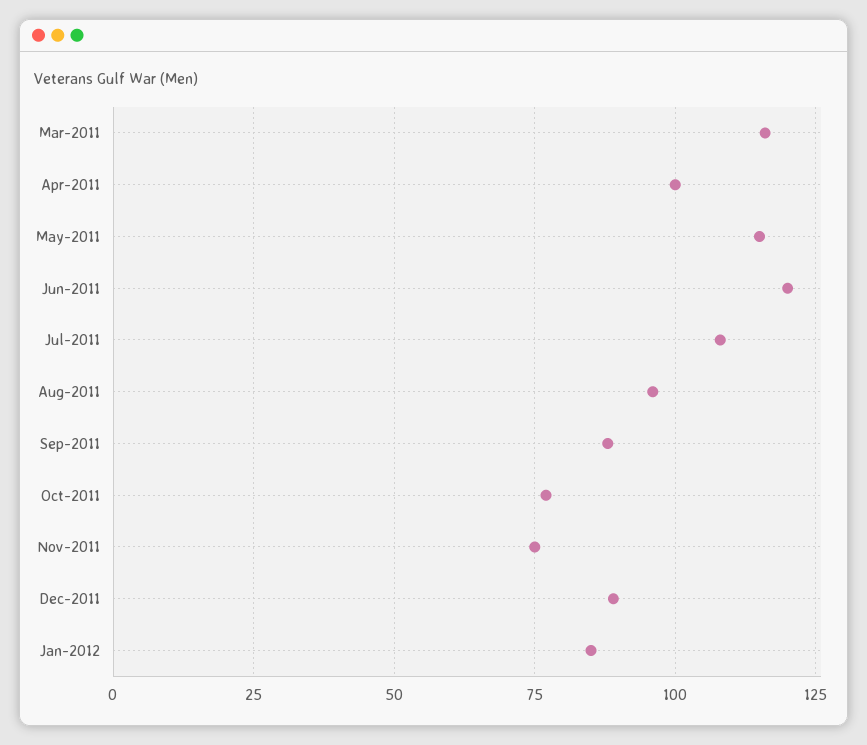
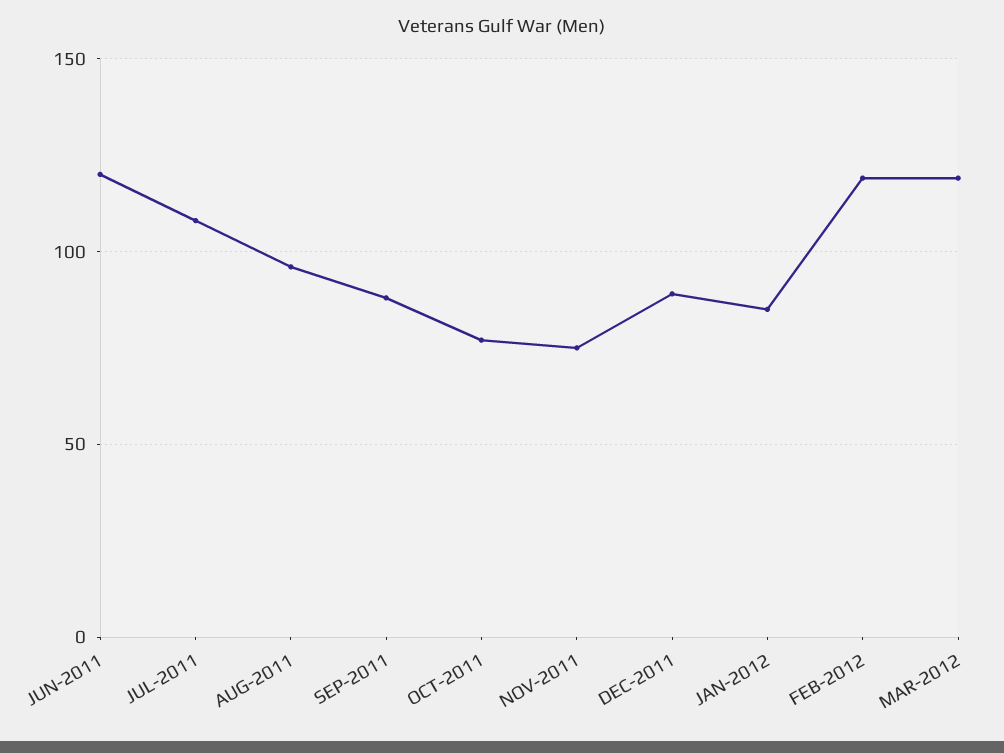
Mar-2011: 115 -> none
Apr-2011: 100 -> none
May-2011: 115 -> none
FEB-2012: none -> 120
MAR-2012: none -> 120

